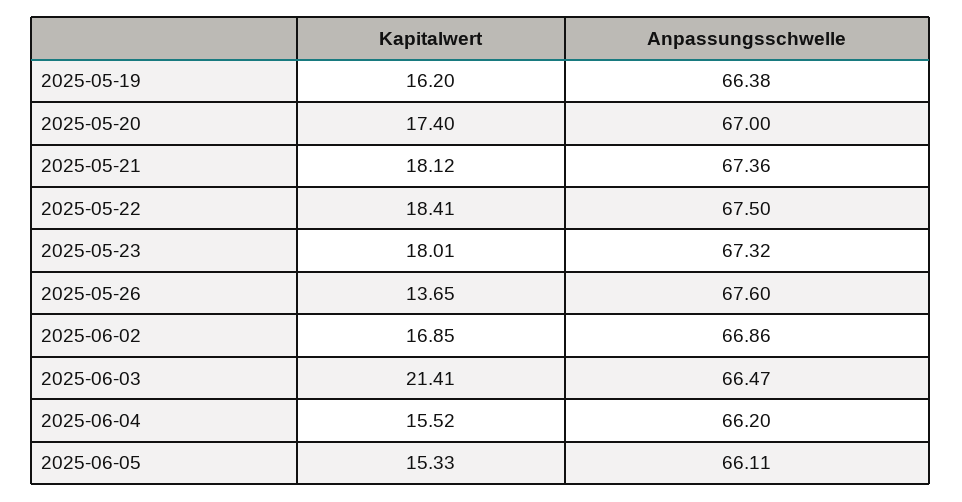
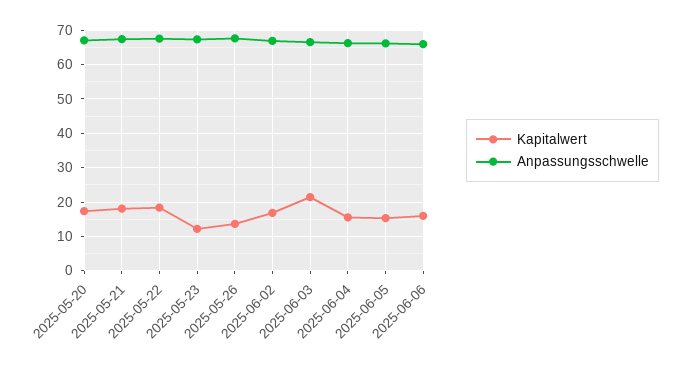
Kapitalwert, 2025-05-19: 16.2 -> none
Anpassungsschwelle, 2025-05-19: 66.38 -> none
Kapitalwert, 2025-05-23: 18.01 -> 12
Kapitalwert, 2025-06-06: none -> 16
Anpassungsschwelle, 2025-06-06: none -> 66

